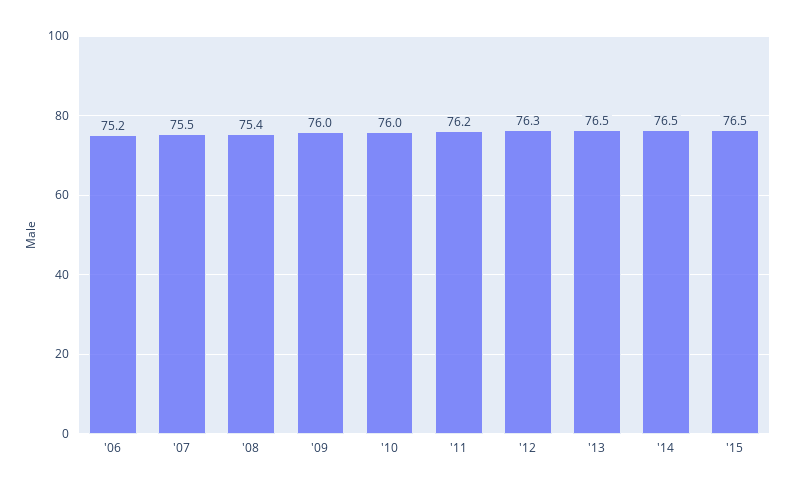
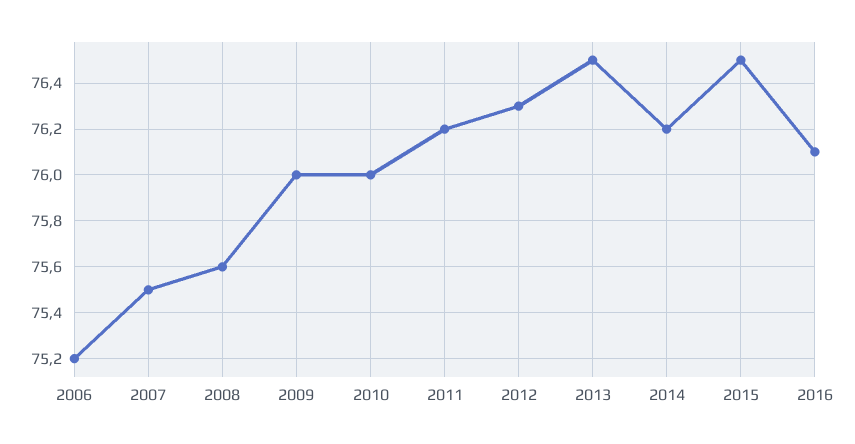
'08: 75.4 -> 75.6
'14: 76.5 -> 76.2
2016: none -> 76.1

